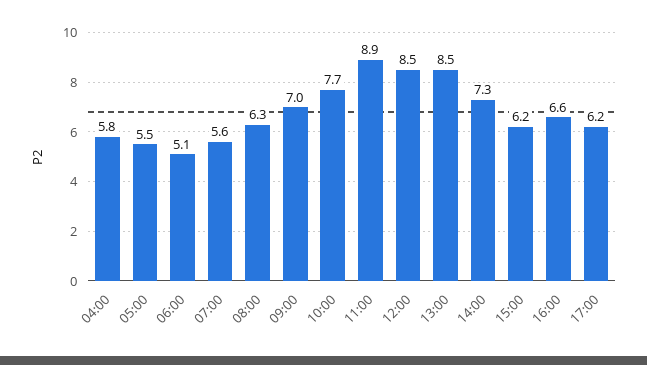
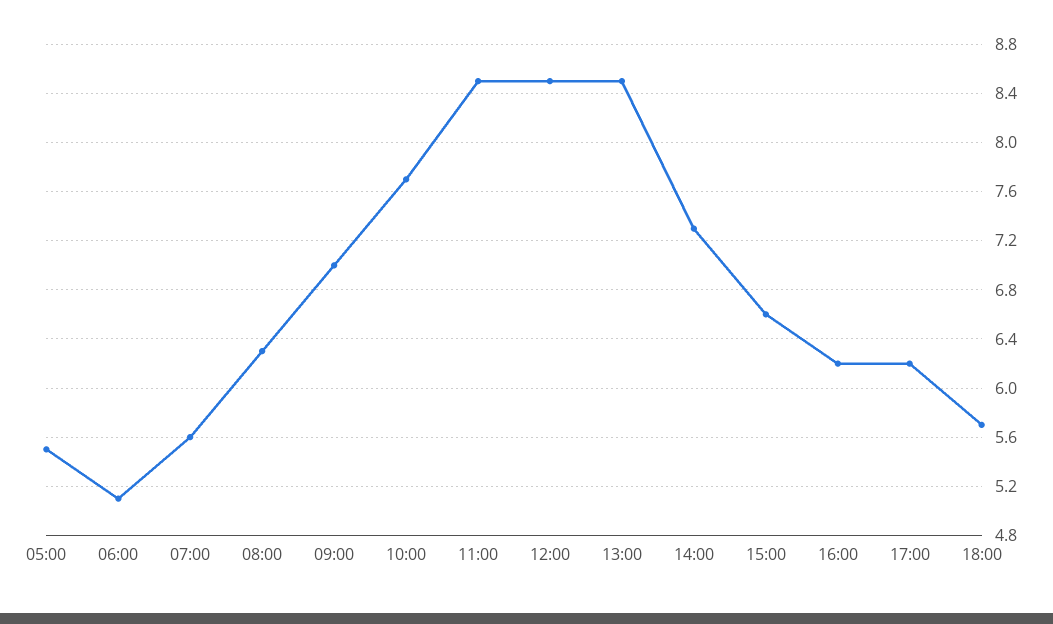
04:00: 5.8 -> none
11:00: 8.9 -> 8.5
15:00: 6.2 -> 6.6
16:00: 6.6 -> 6.2
18:00: none -> 5.7

